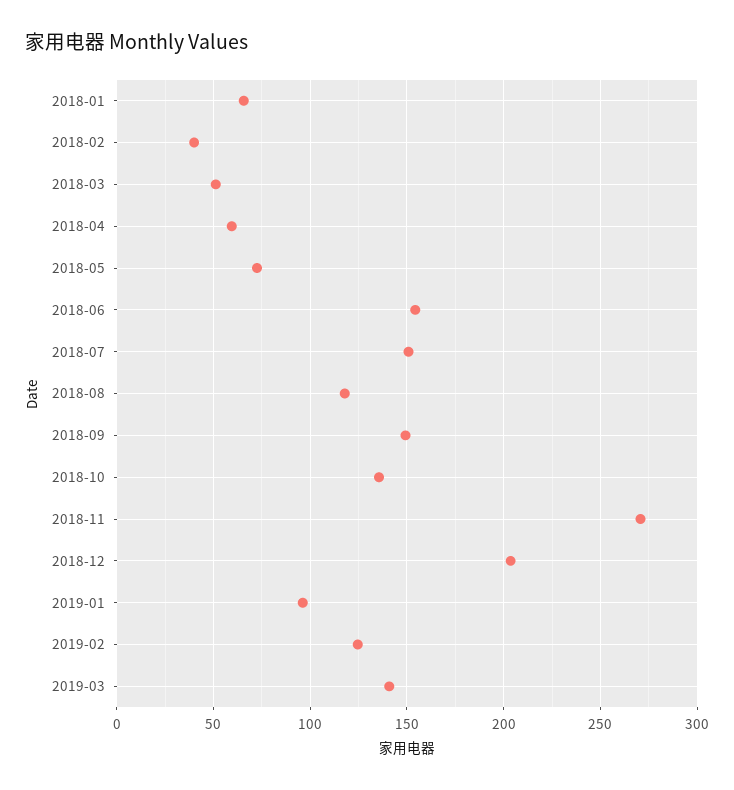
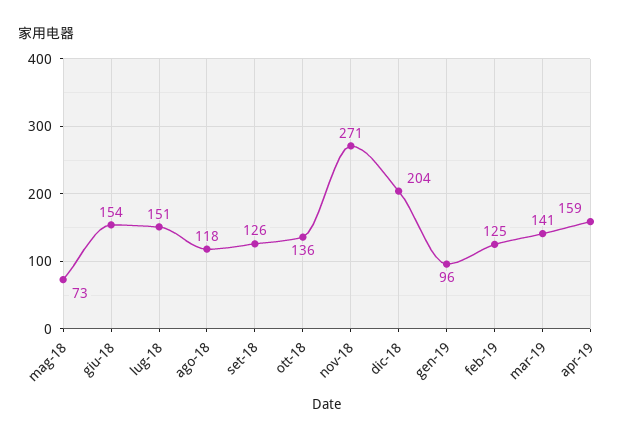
2018-01: 65 -> none
2018-02: 40 -> none
2018-03: 50 -> none
2018-04: 60 -> none
2018-09: 150 -> 126
apr-19: none -> 159

